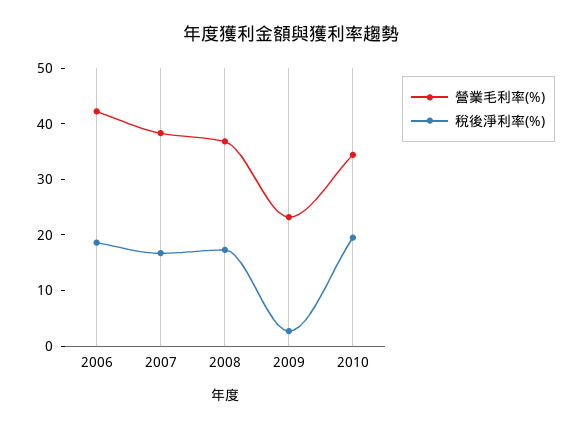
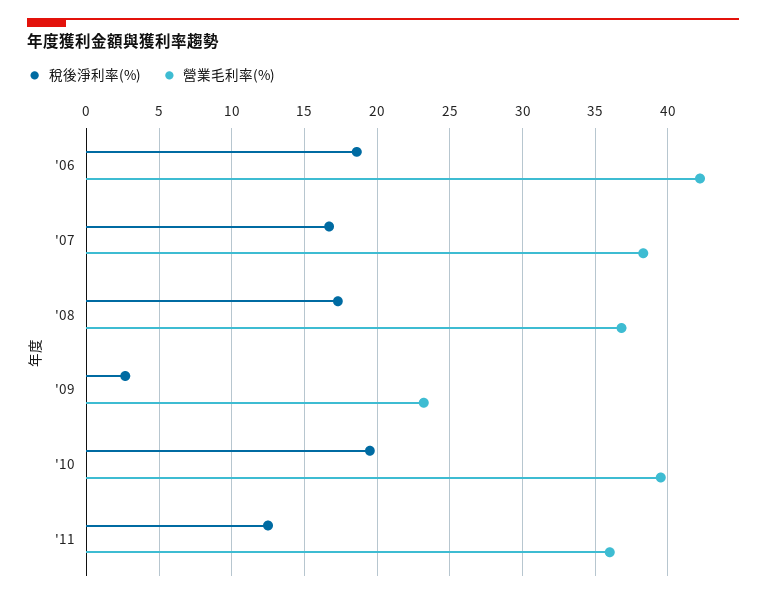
營業毛利率(%), 2010: 34 -> 39.5
稅後淨利率(%), '11: none -> 12.5
營業毛利率(%), '11: none -> 36

